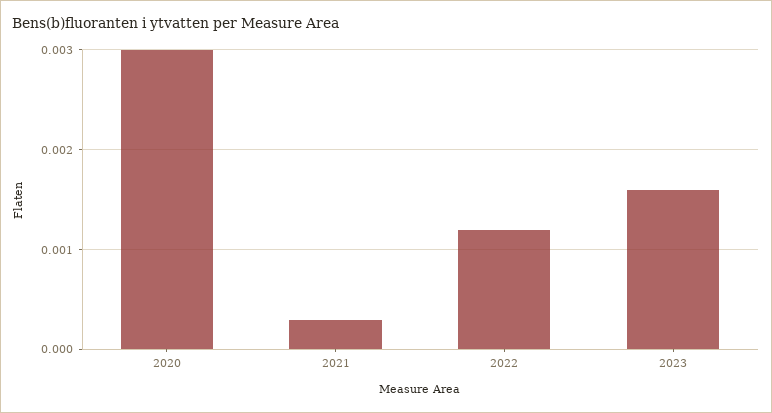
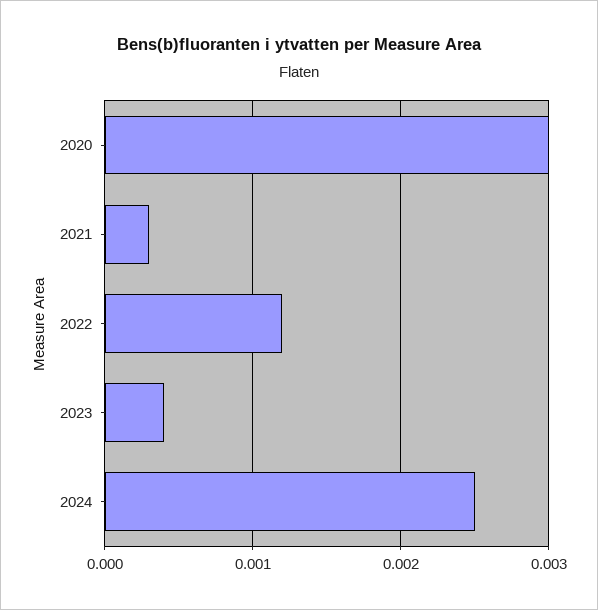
2023: 0.0016 -> 0.0004
2024: none -> 0.0025

